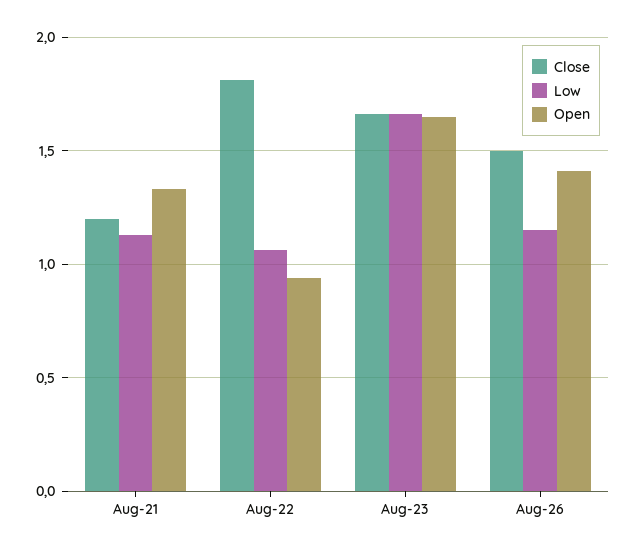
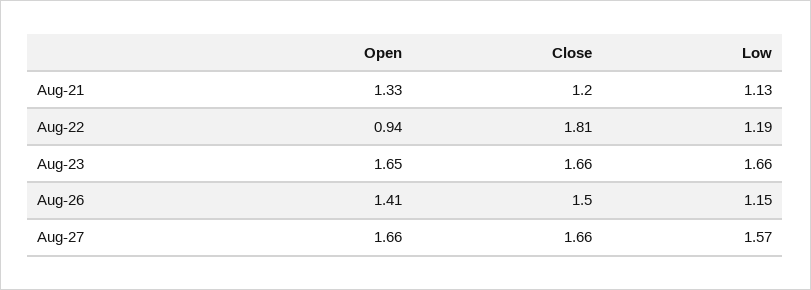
Low, Aug-22: 1.05 -> 1.19
Open, Aug-27: none -> 1.66
Close, Aug-27: none -> 1.66
Low, Aug-27: none -> 1.57

